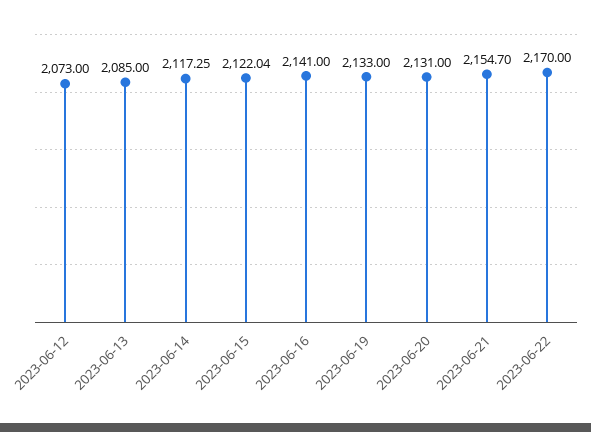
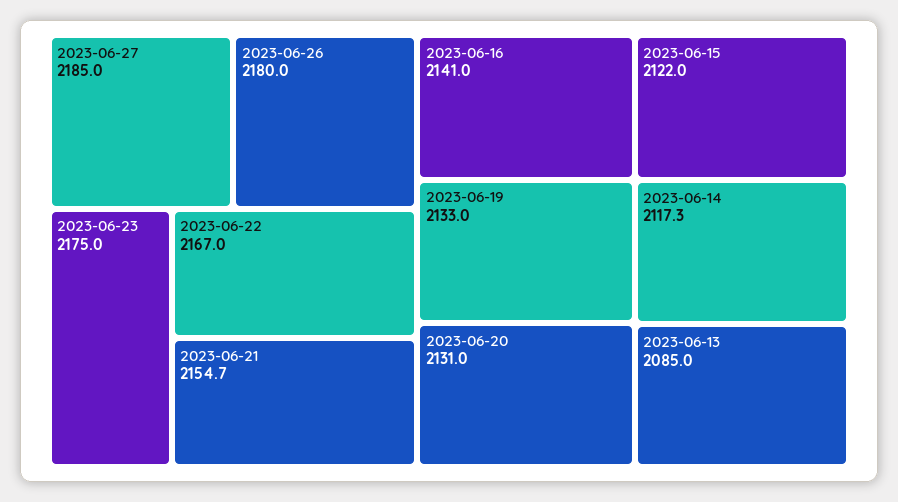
2023-06-12: 2073 -> none
2023-06-22: 2170 -> 2167
2023-06-27: none -> 2185
2023-06-26: none -> 2180
2023-06-23: none -> 2175

